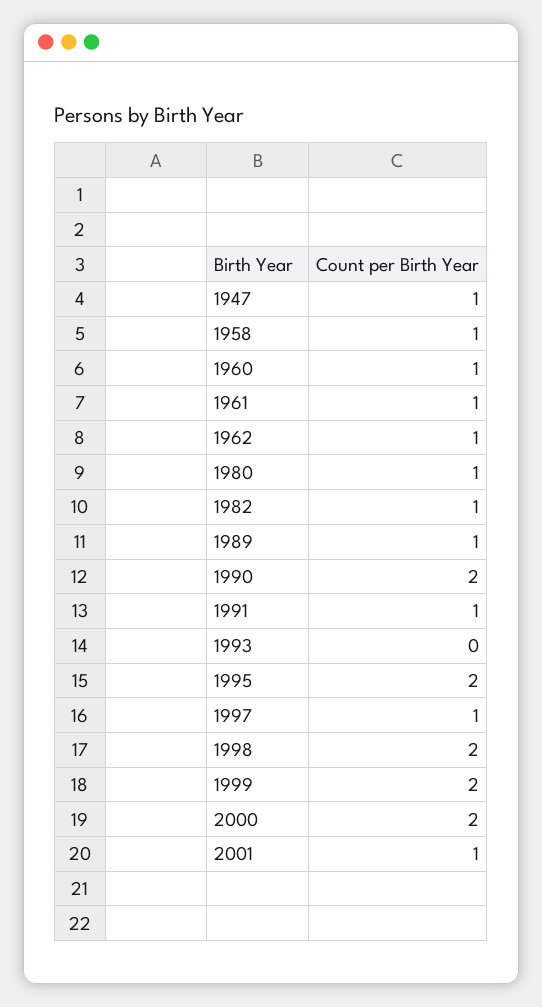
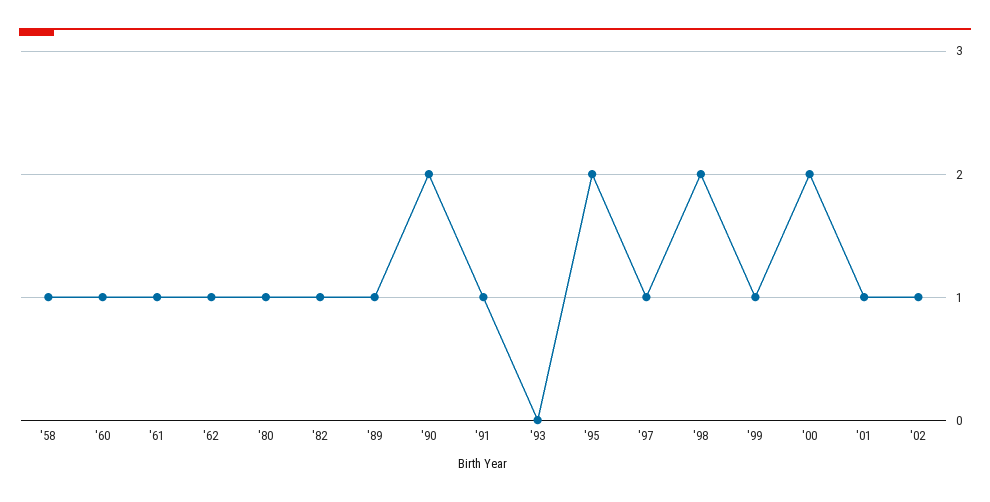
1947: 1 -> none
1999: 2 -> 1
'02: none -> 1

